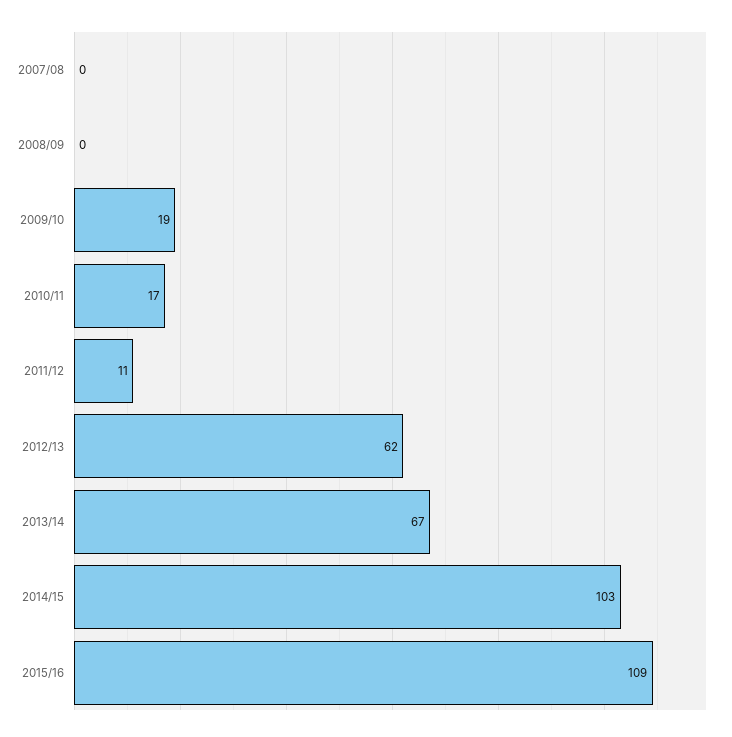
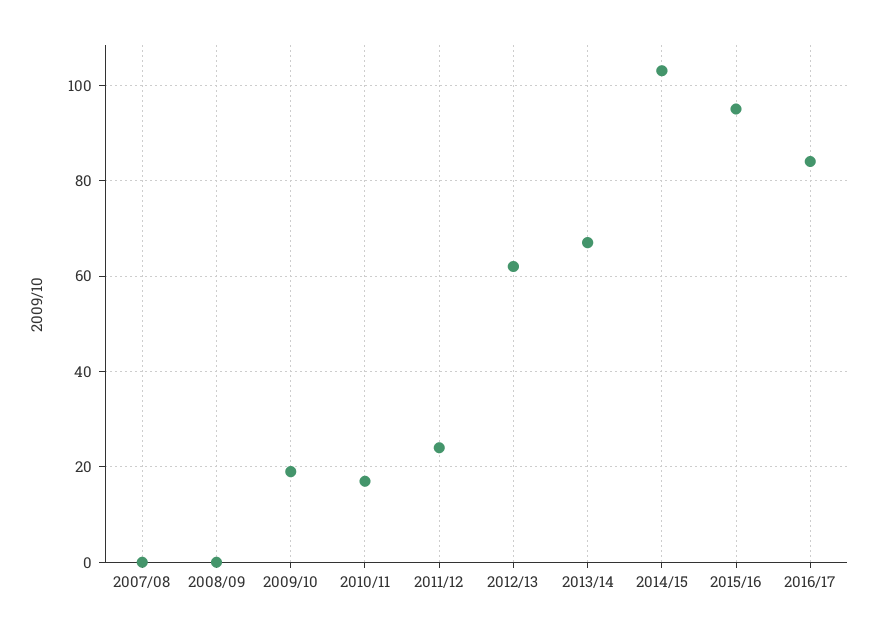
2011/12: 11 -> 25
2015/16: 109 -> 95
2016/17: none -> 85

